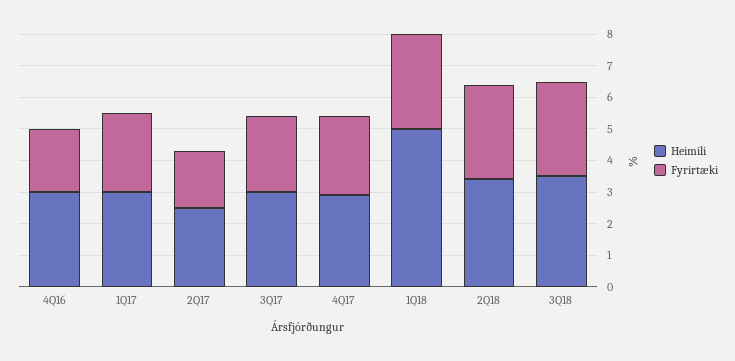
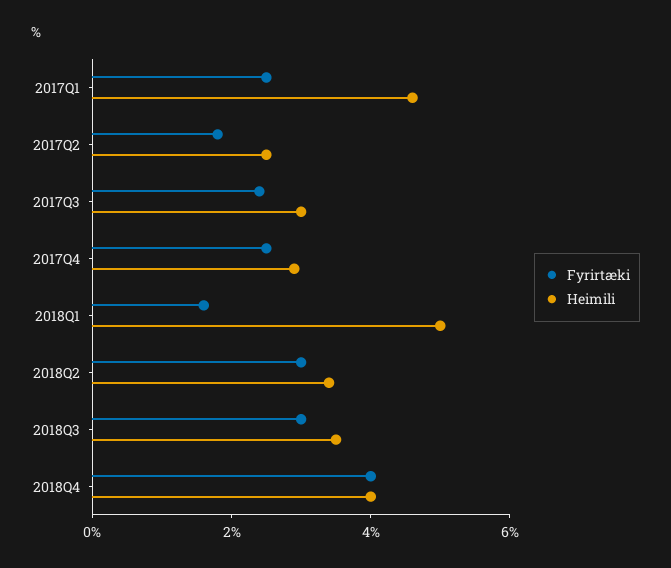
Heimili, 4Q16: 3 -> none
Fyrirtæki, 4Q16: 2 -> none
Heimili, 1Q17: 3 -> 4.5
Fyrirtæki, 1Q18: 3 -> 1.5
Fyrirtæki, 2018Q4: none -> 4
Heimili, 2018Q4: none -> 4

